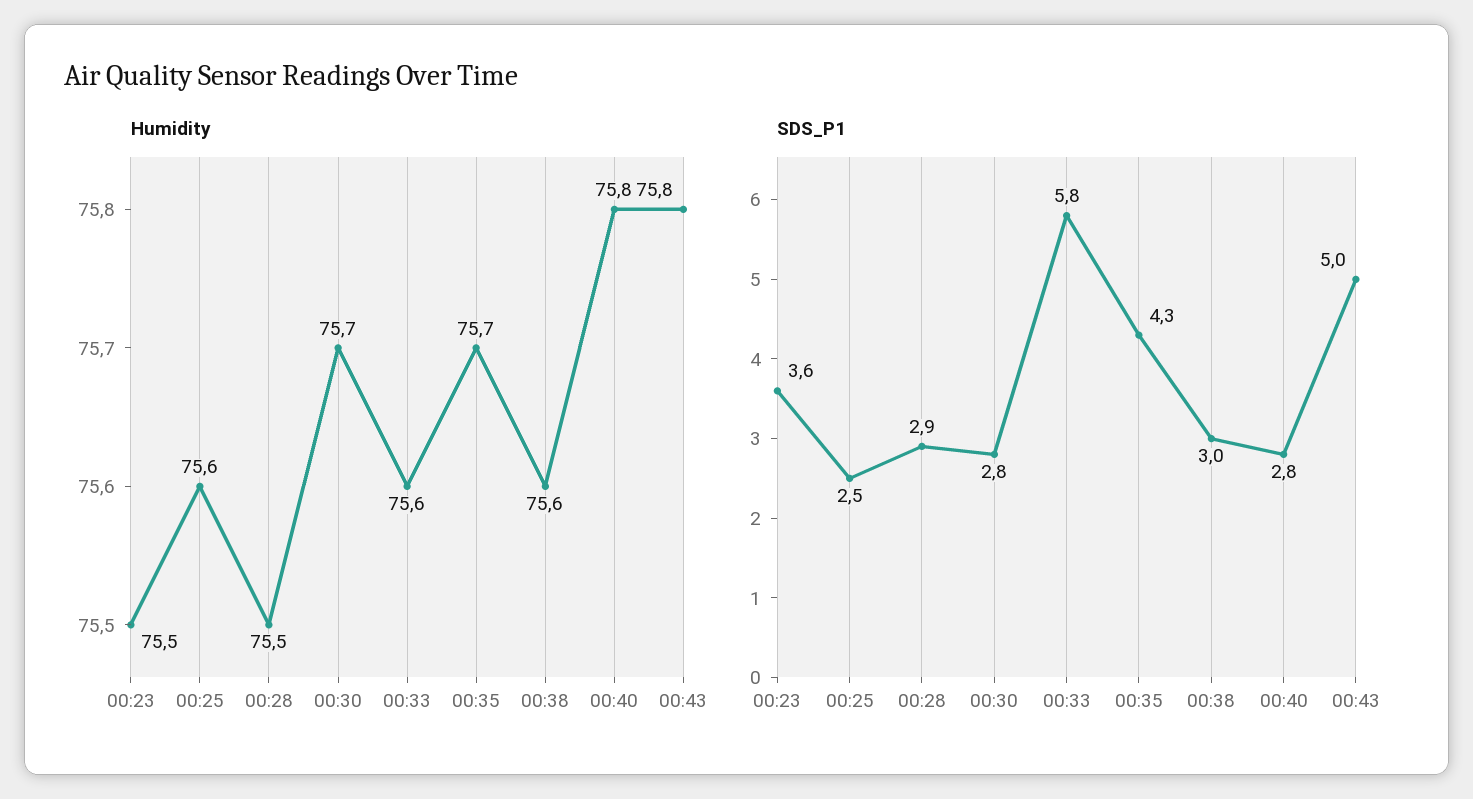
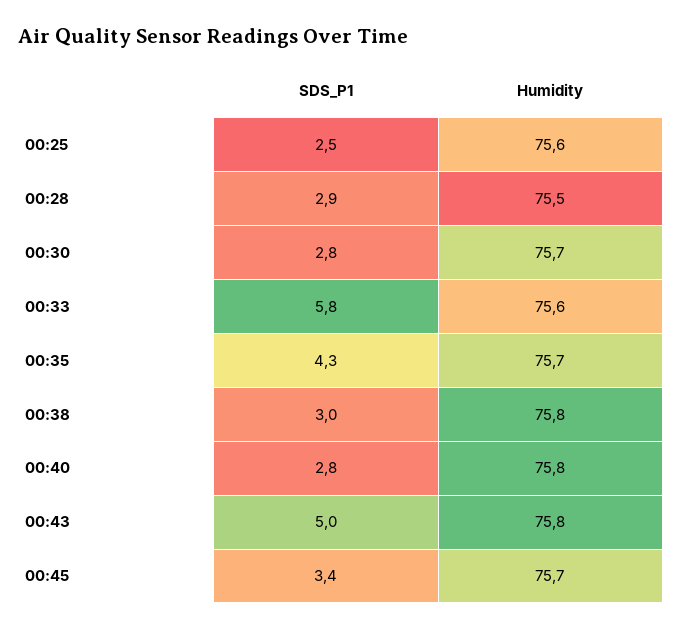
Humidity, 00:23: 75.5 -> none
Humidity, 00:38: 75.6 -> 75.8
SDS_P1, 00:23: 3.6 -> none
SDS_P1, 00:45: none -> 3.4
Humidity, 00:45: none -> 75.7

